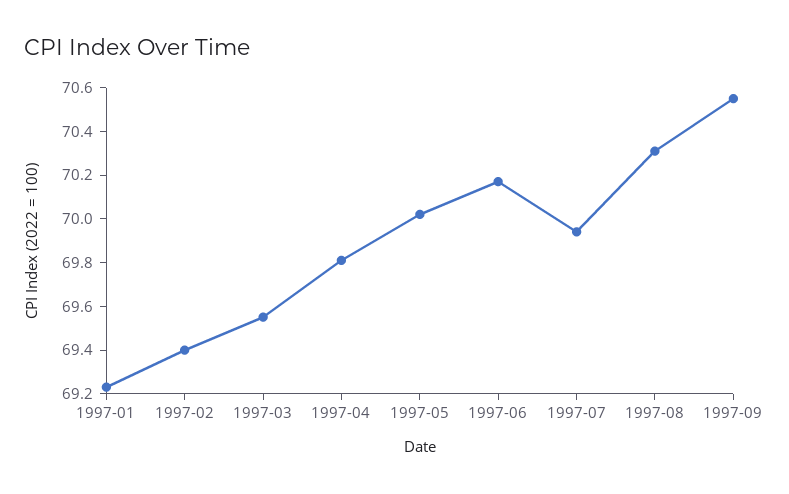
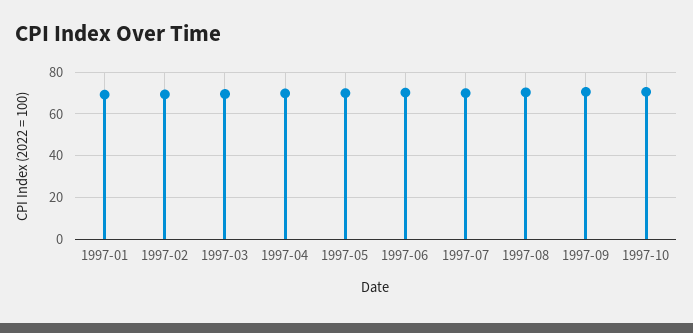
1997-10: none -> 70

